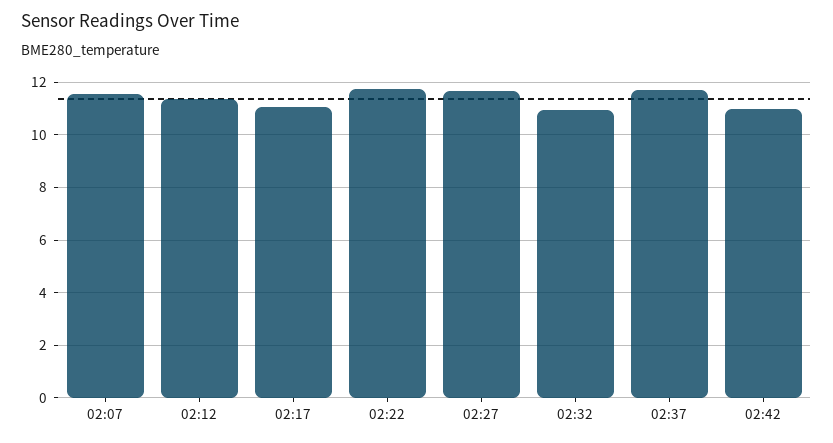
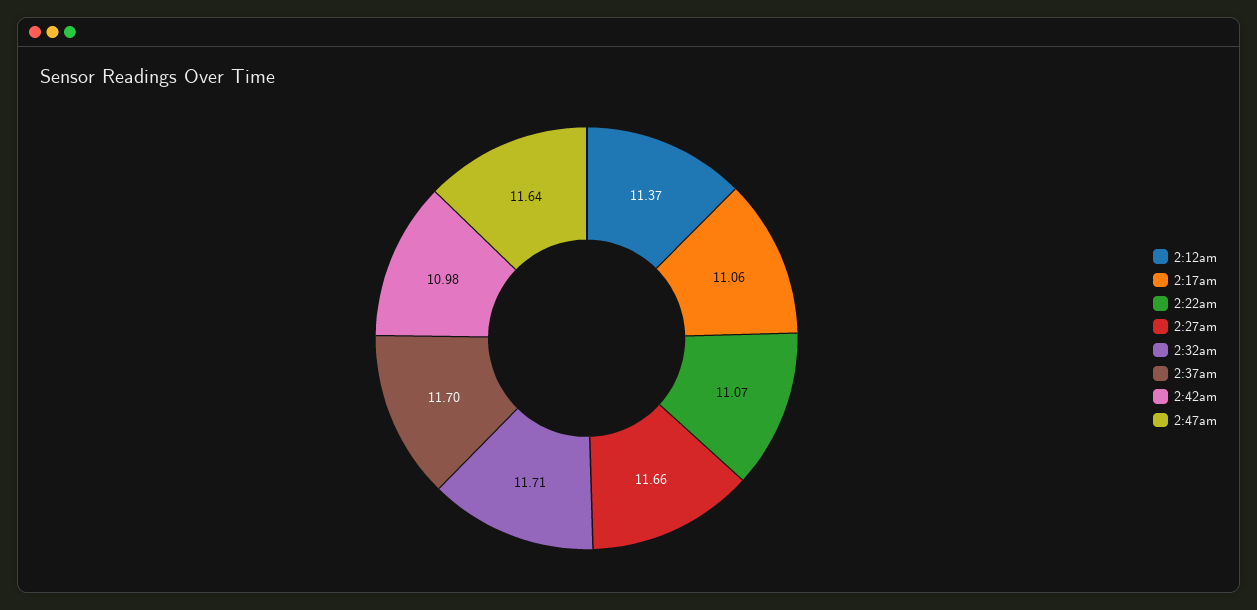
02:07: 11.5 -> none
02:22: 11.75 -> 11.07
02:32: 11 -> 11.71
2:47am: none -> 11.64

